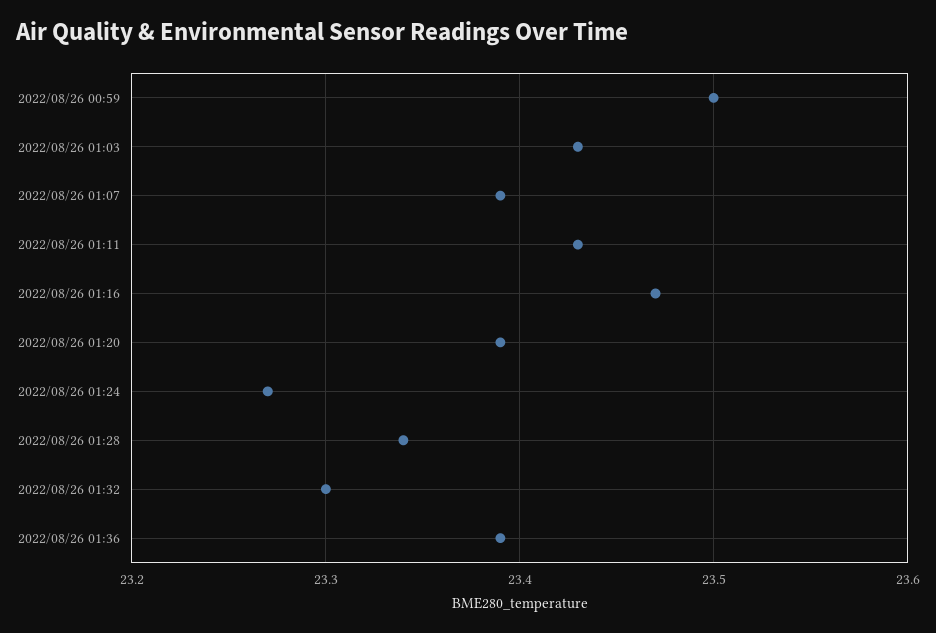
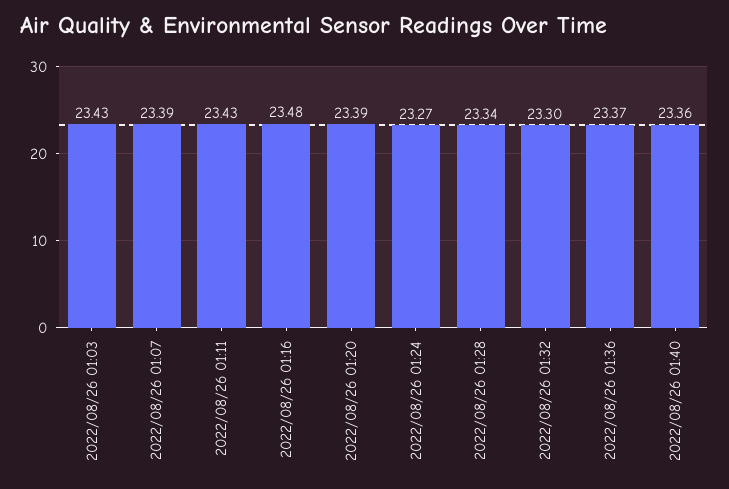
2022/08/26 00:59: 23.5 -> none
2022/08/26 01:16: 23.47 -> 23.48
2022/08/26 01:36: 23.39 -> 23.37
2022/08/26 01:40: none -> 23.36

